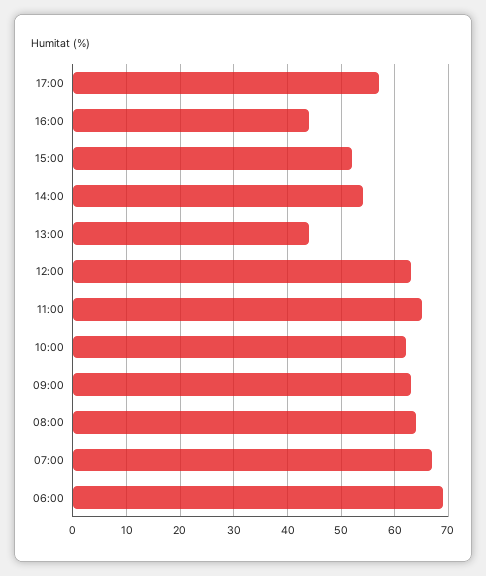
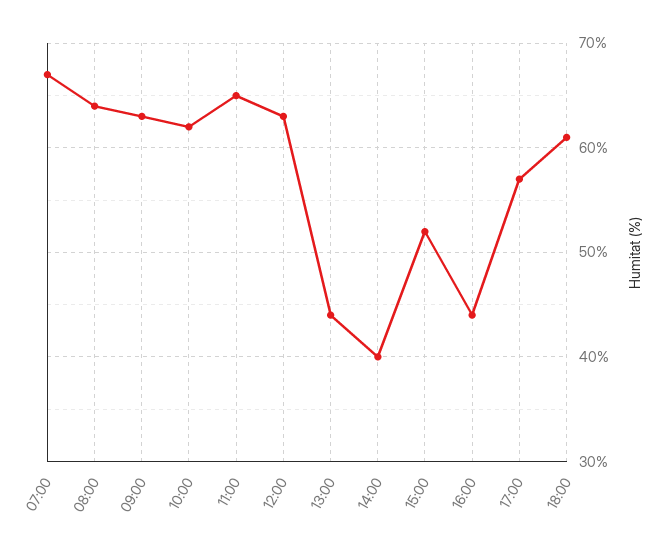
14:00: 55 -> 40
06:00: 70 -> none
18:00: none -> 61

